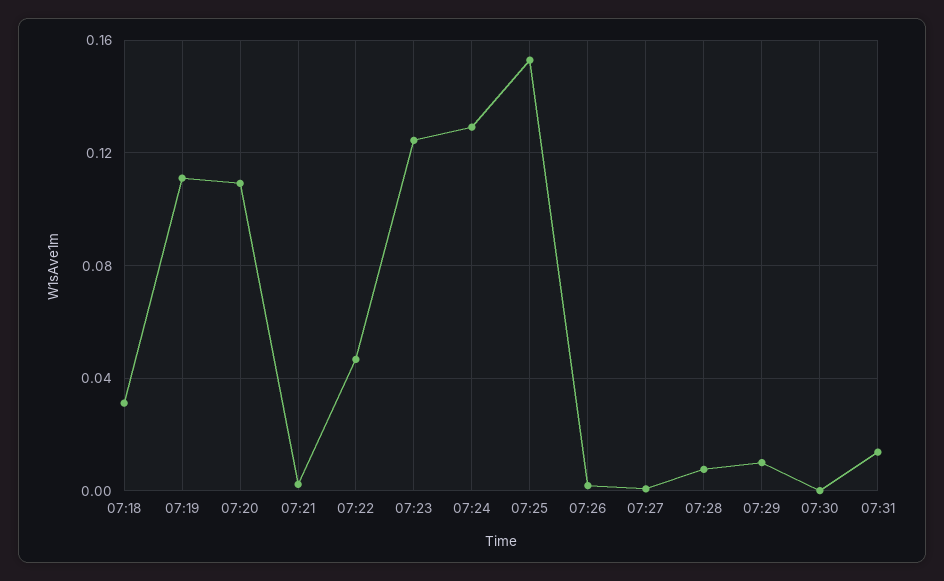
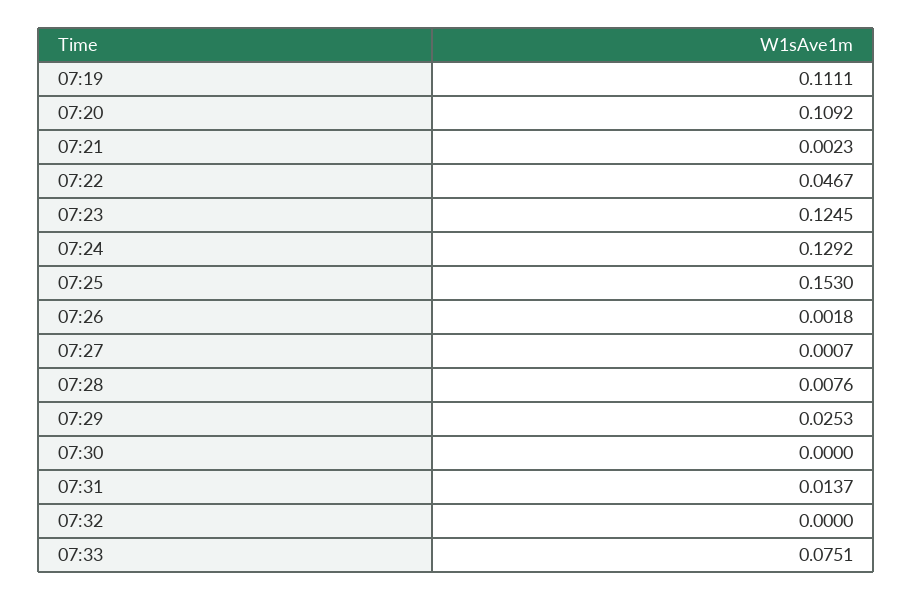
07:18: 0.03 -> none
07:29: 0.01 -> 0.0253
07:32: none -> 0
07:33: none -> 0.0751

